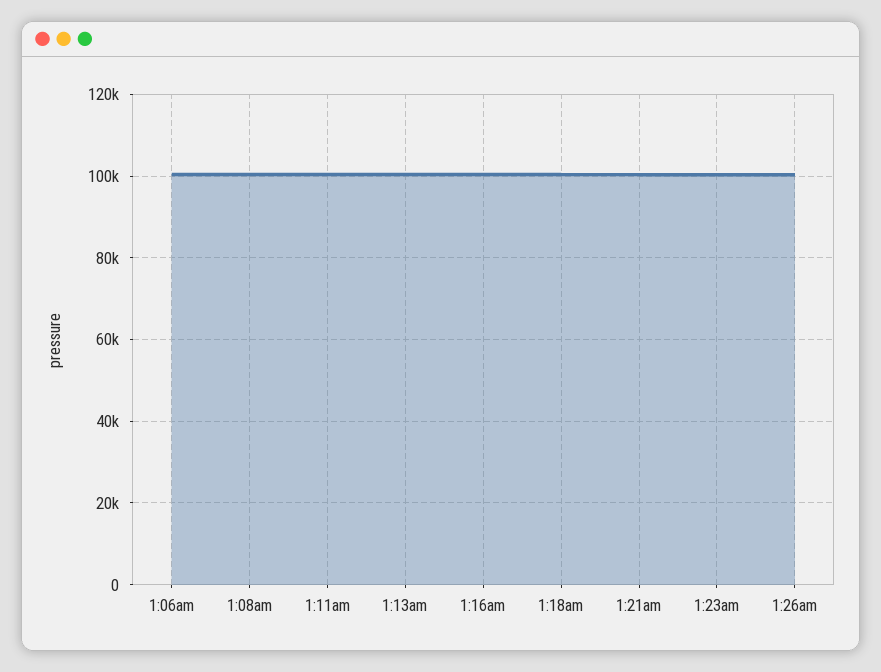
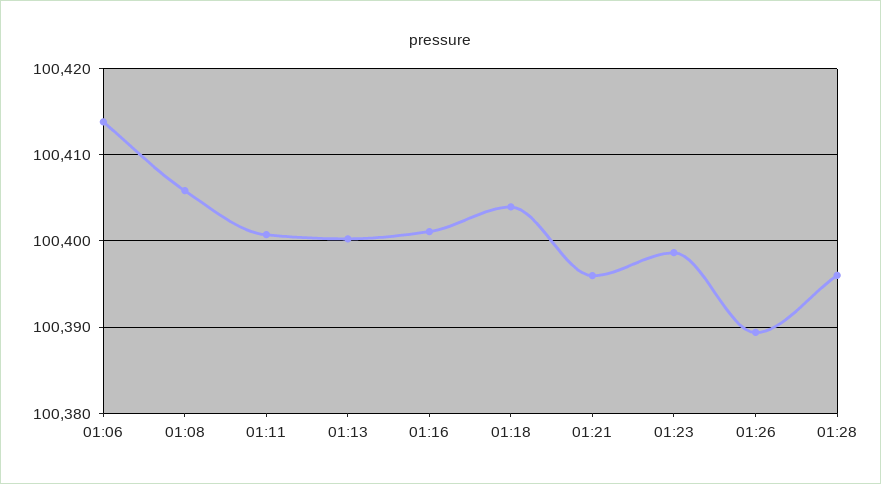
01:28: none -> 100396

